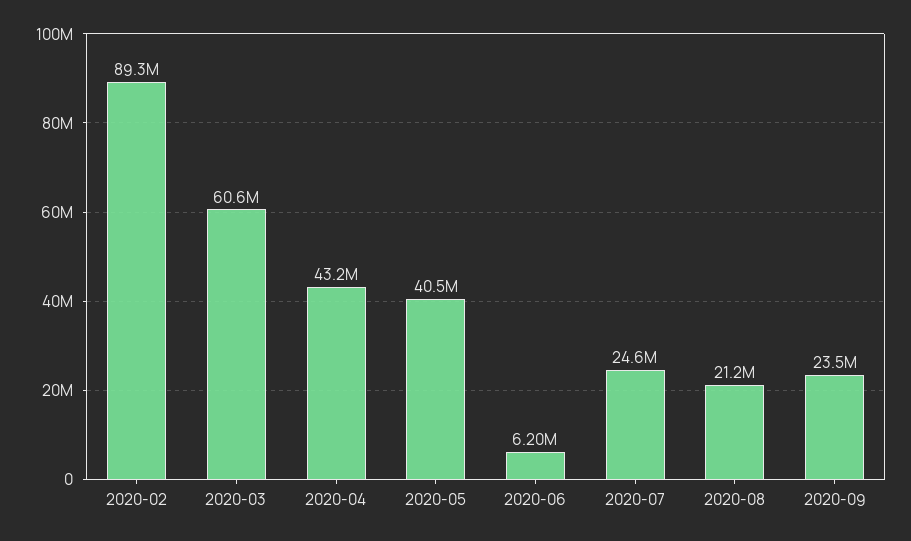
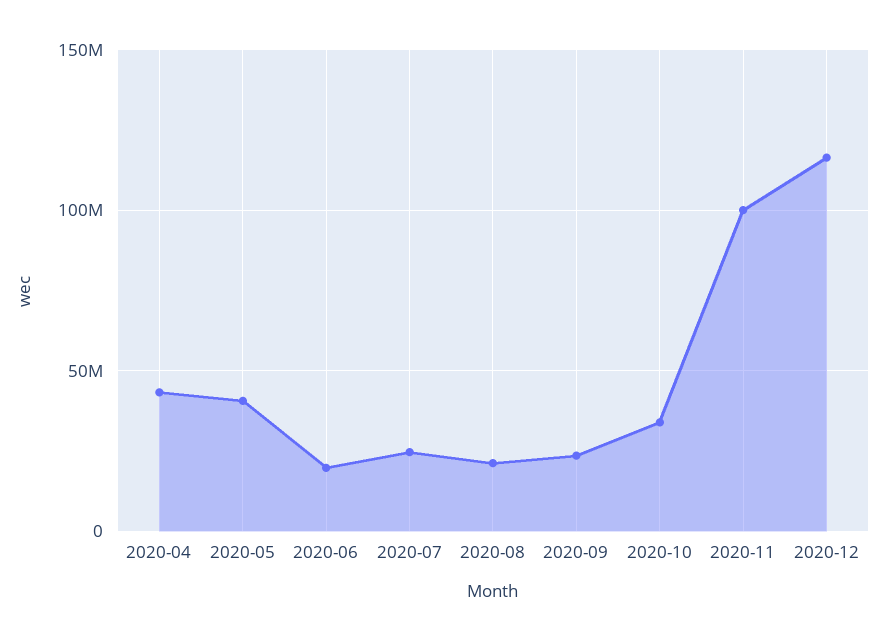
2020-02: 89300000 -> none
2020-03: 60600000 -> none
2020-06: 6200000 -> 20000000
2020-10: none -> 35000000
2020-11: none -> 100000000
2020-12: none -> 115000000

